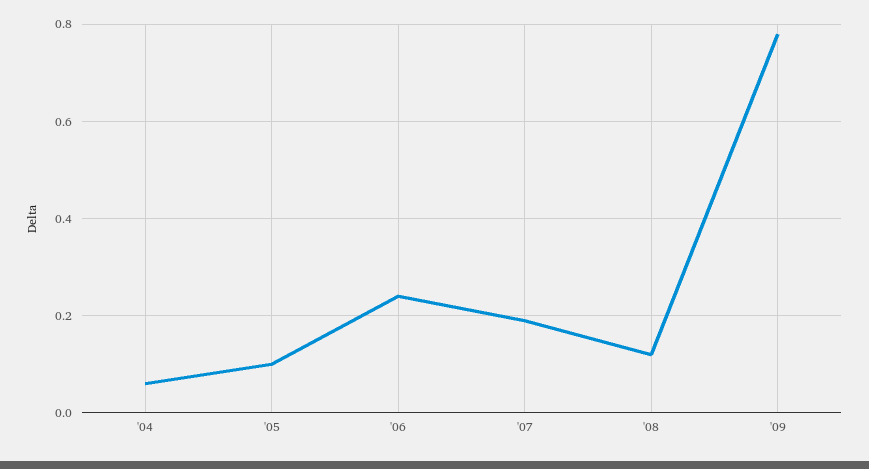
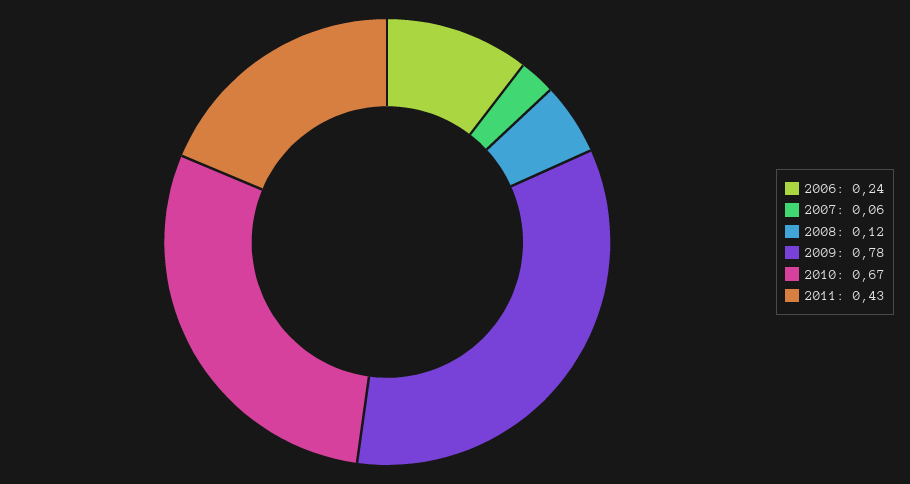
'04: 0.05 -> none
'05: 0.1 -> none
'07: 0.2 -> 0.06
2010: none -> 0.67
2011: none -> 0.43

